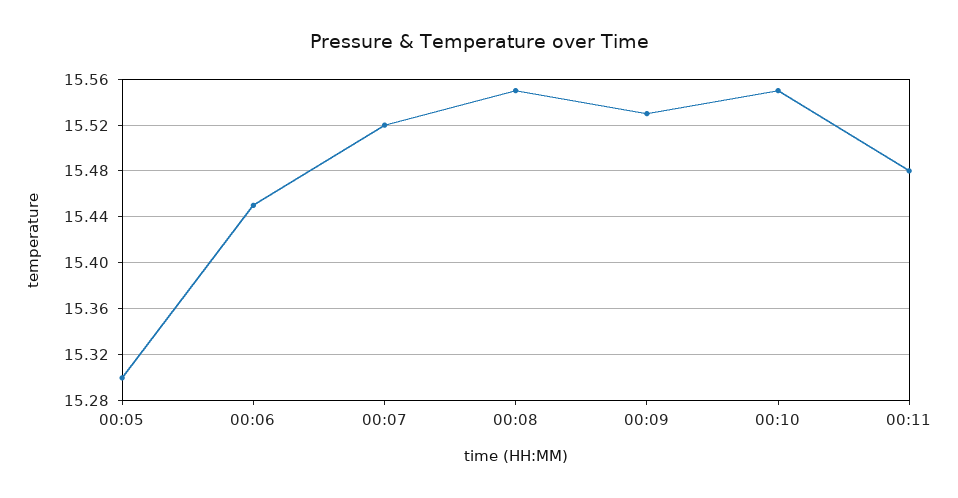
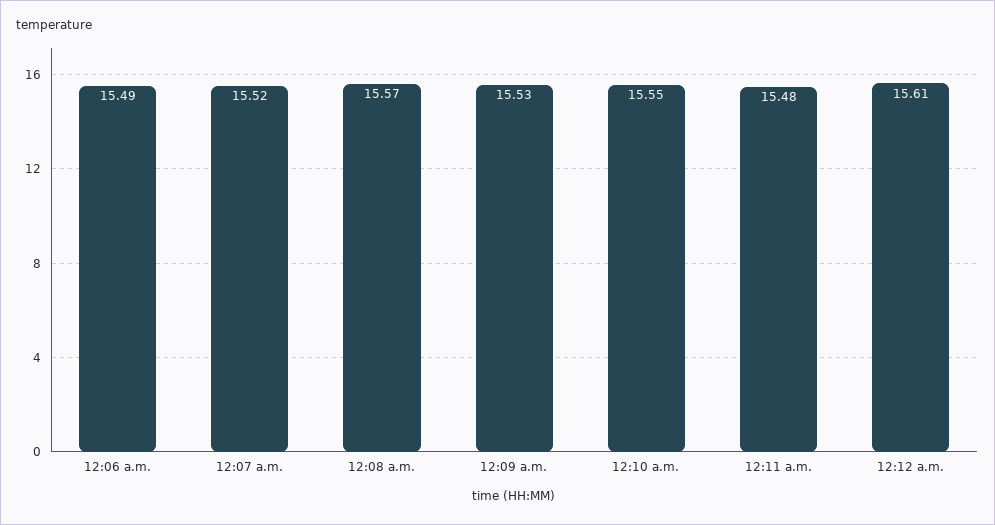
00:05: 15.3 -> none
00:06: 15.45 -> 15.49
00:08: 15.55 -> 15.57
12:12 a.m.: none -> 15.61

